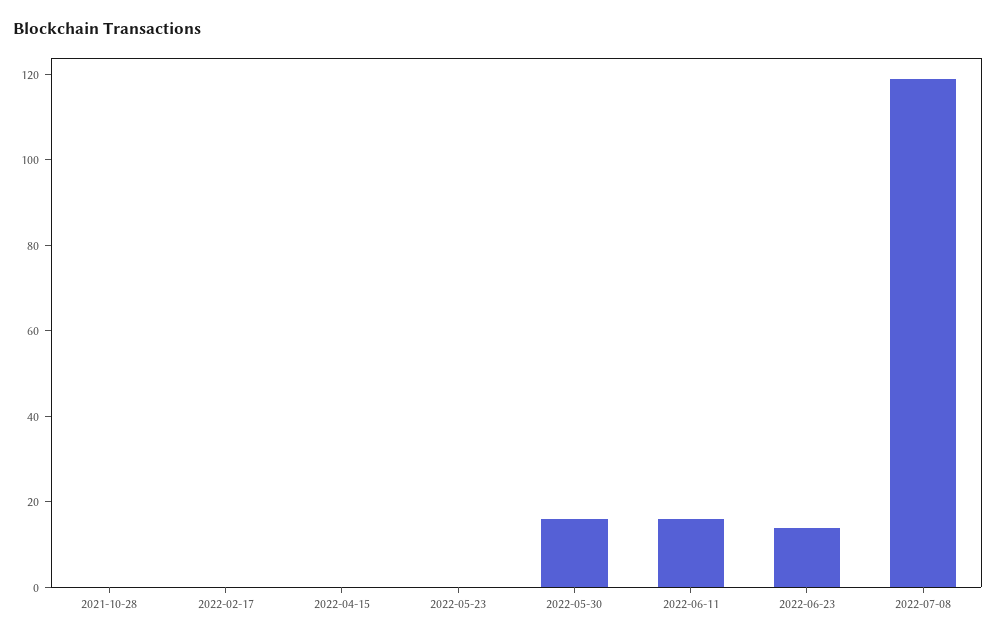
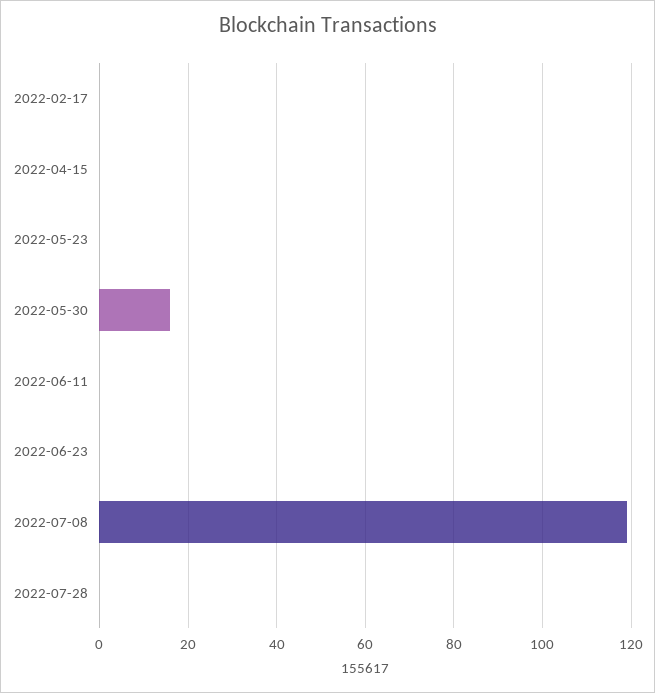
2021-10-28: 0 -> none
2022-06-11: 15 -> 0
2022-06-23: 15 -> 0
2022-07-28: none -> 0

